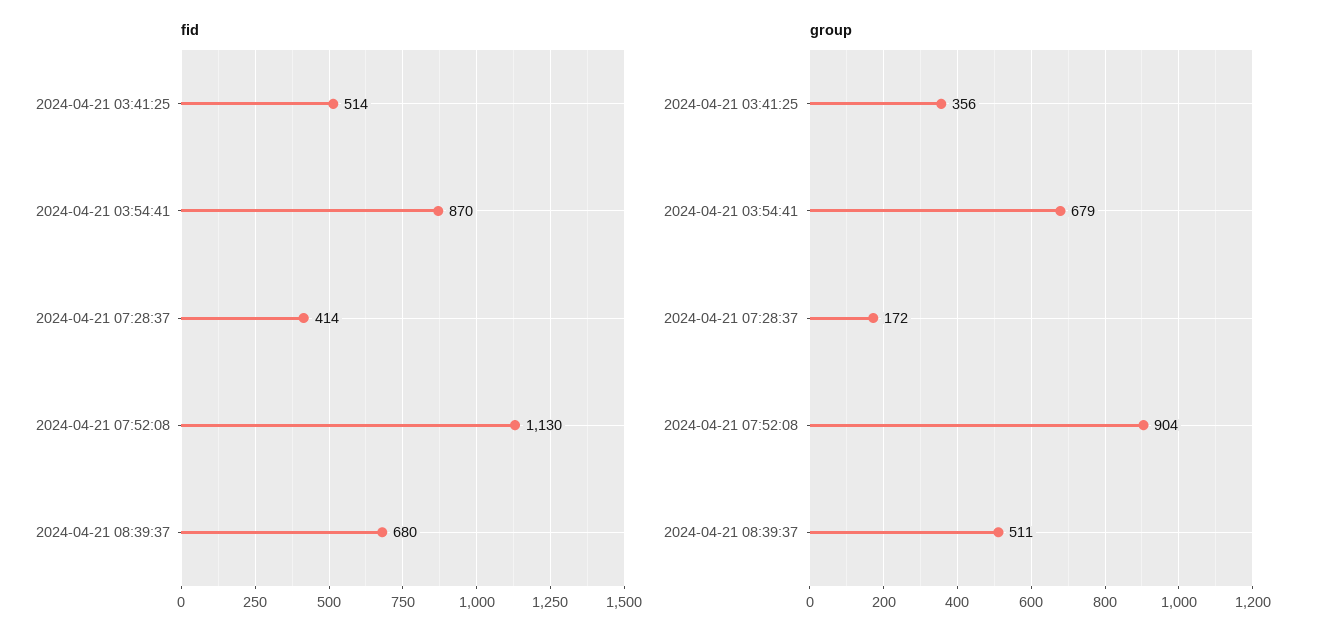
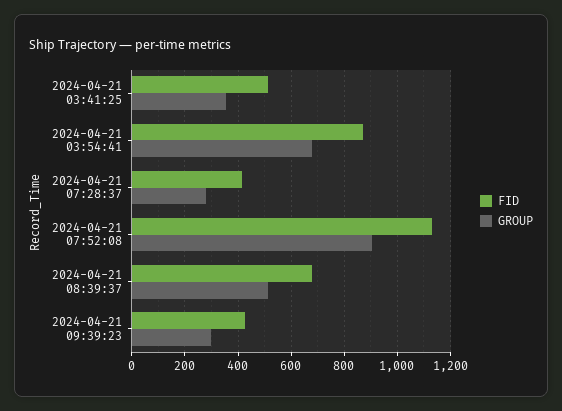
group, 2024-04-21 07:28:37: 172 -> 275
fid, 2024-04-21 09:39:23: none -> 425
group, 2024-04-21 09:39:23: none -> 300

